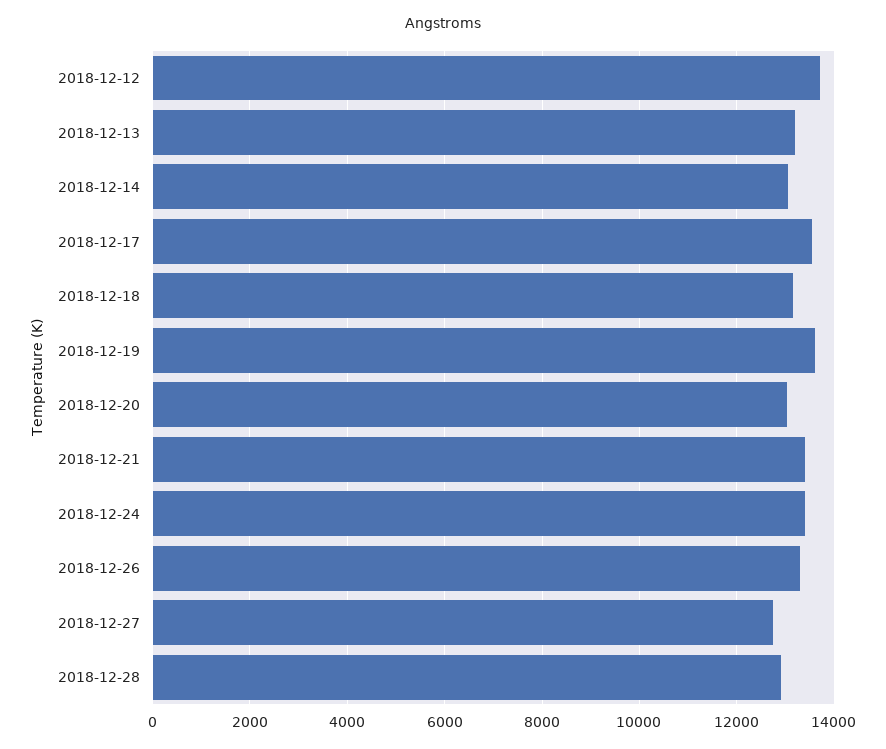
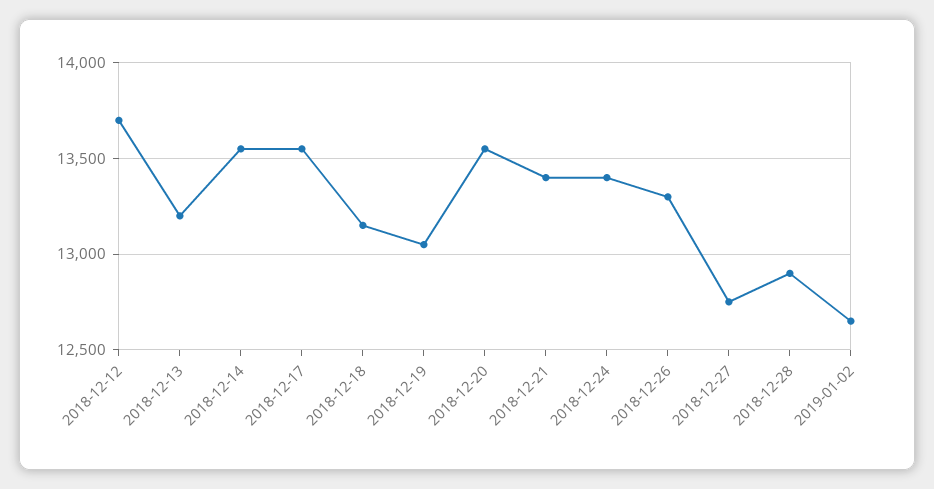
2018-12-14: 13000 -> 13550
2018-12-19: 13600 -> 13050
2018-12-20: 13000 -> 13550
2019-01-02: none -> 12650

